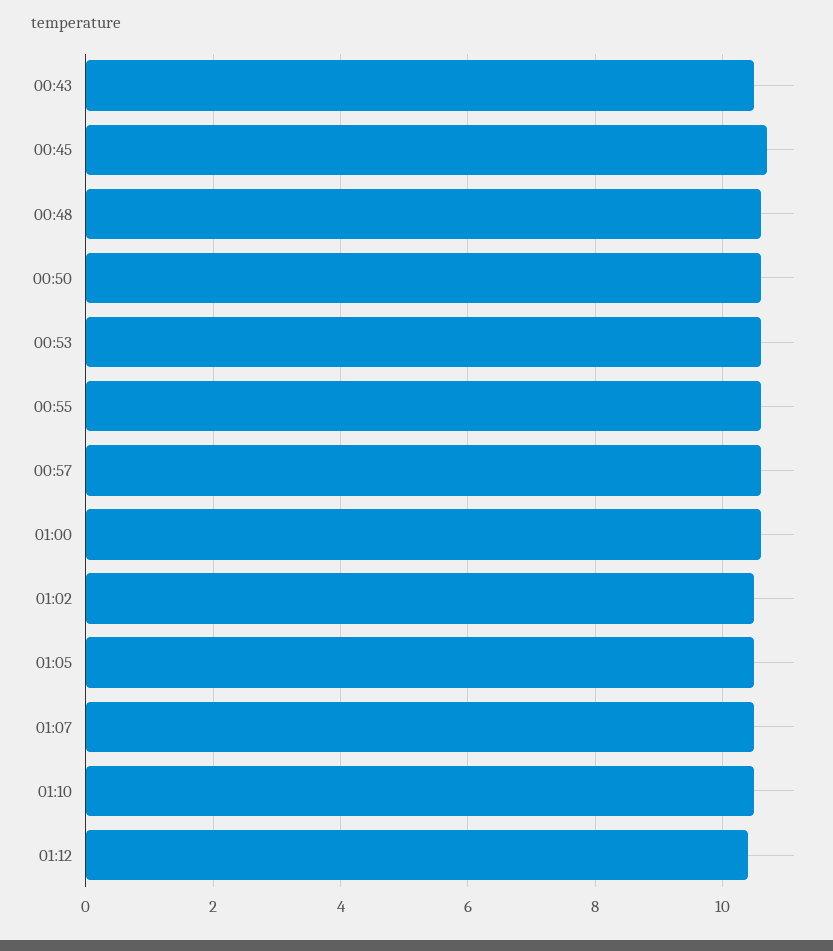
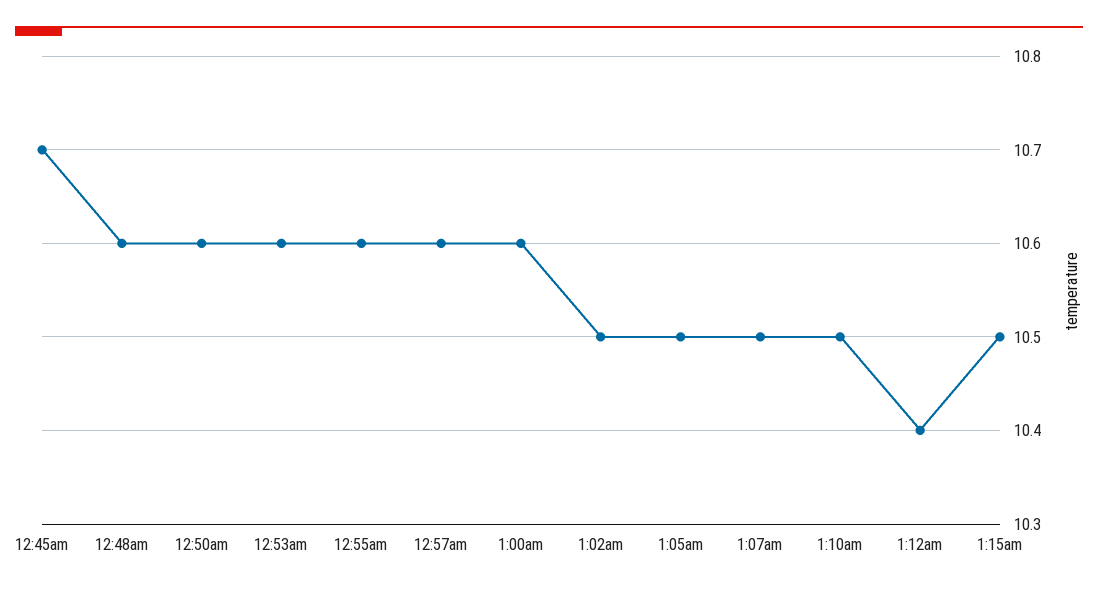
00:43: 10.5 -> none
1:15am: none -> 10.5

